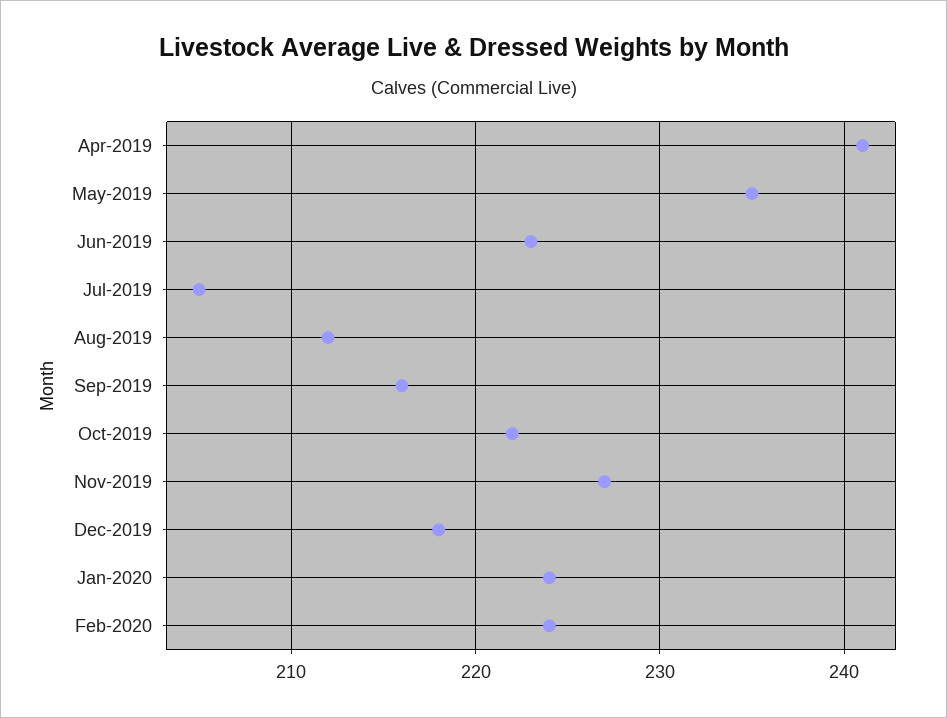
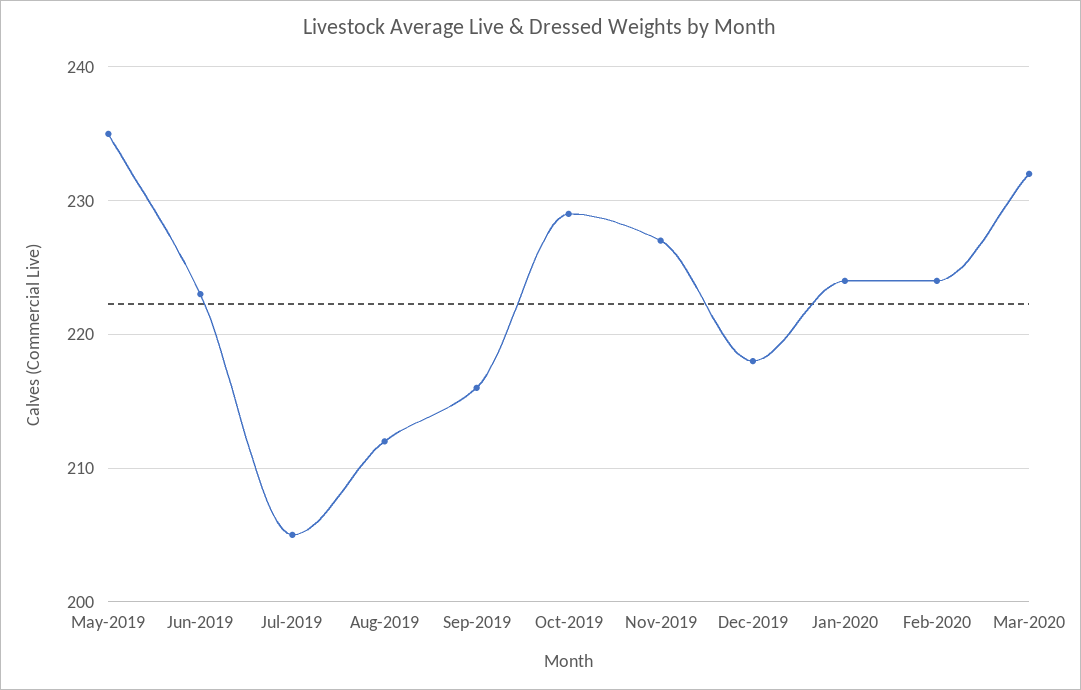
Apr-2019: 241 -> none
Oct-2019: 222 -> 229
Mar-2020: none -> 232

